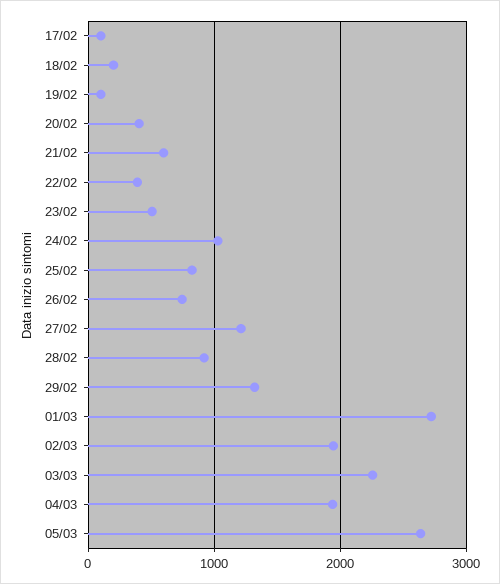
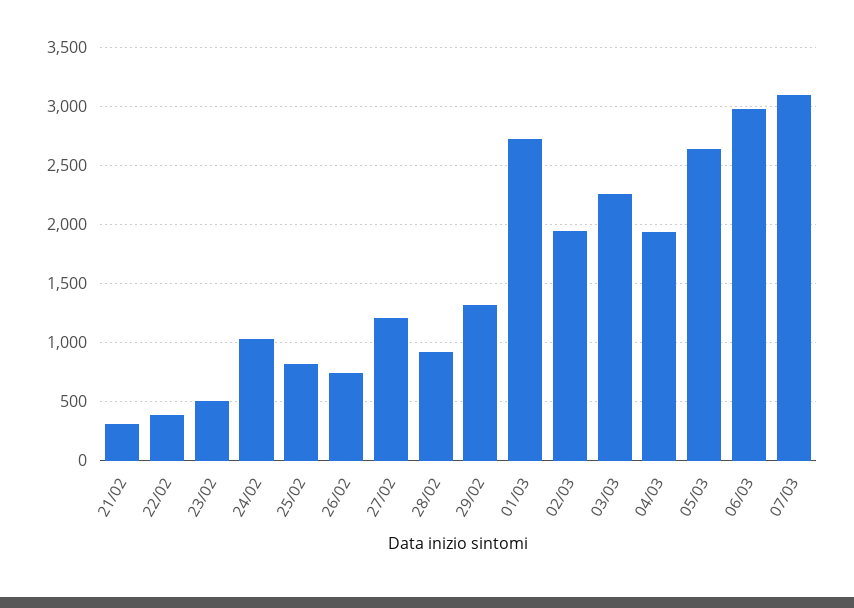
17/02: 100 -> none
18/02: 200 -> none
19/02: 100 -> none
20/02: 400 -> none
21/02: 600 -> 300
06/03: none -> 3000
07/03: none -> 3100

